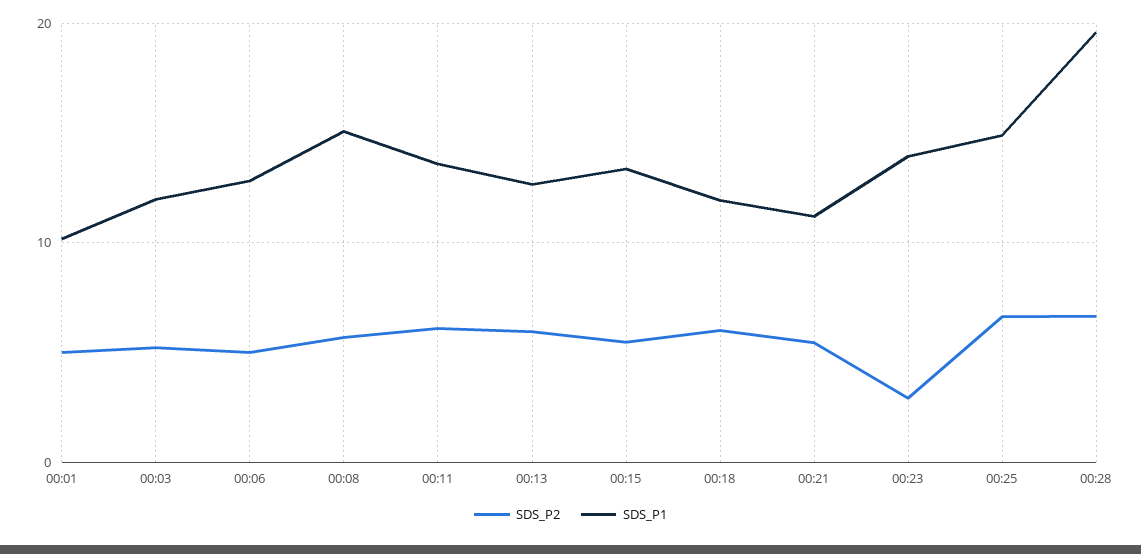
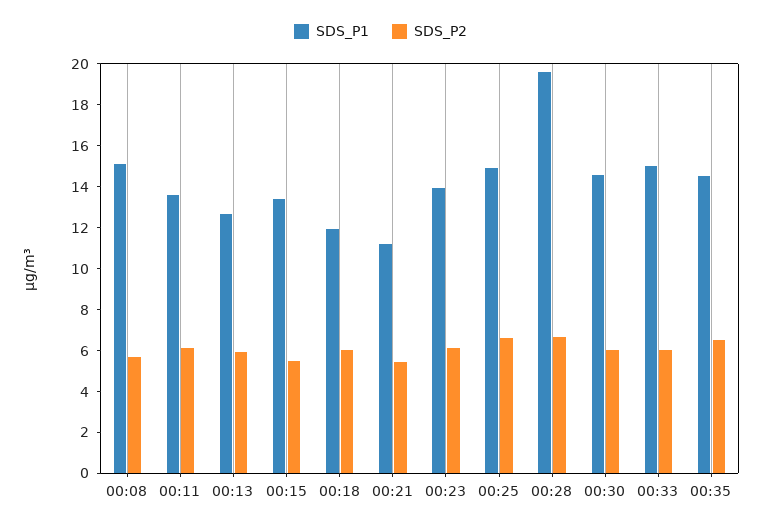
SDS_P2, 00:01: 5 -> none
SDS_P1, 00:01: 10 -> none
SDS_P2, 00:03: 5 -> none
SDS_P1, 00:03: 12 -> none
SDS_P2, 00:06: 5 -> none
SDS_P1, 00:06: 13 -> none
SDS_P2, 00:23: 3 -> 6
SDS_P1, 00:30: none -> 14.5
SDS_P2, 00:30: none -> 6
SDS_P1, 00:33: none -> 15
SDS_P2, 00:33: none -> 6
SDS_P1, 00:35: none -> 14.5
SDS_P2, 00:35: none -> 6.5

